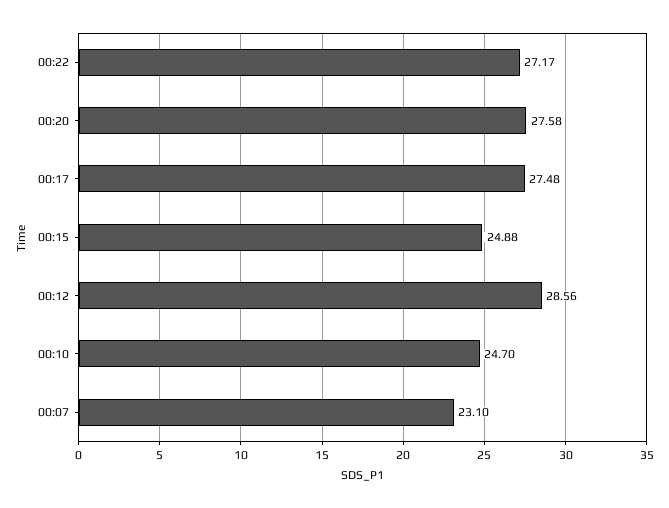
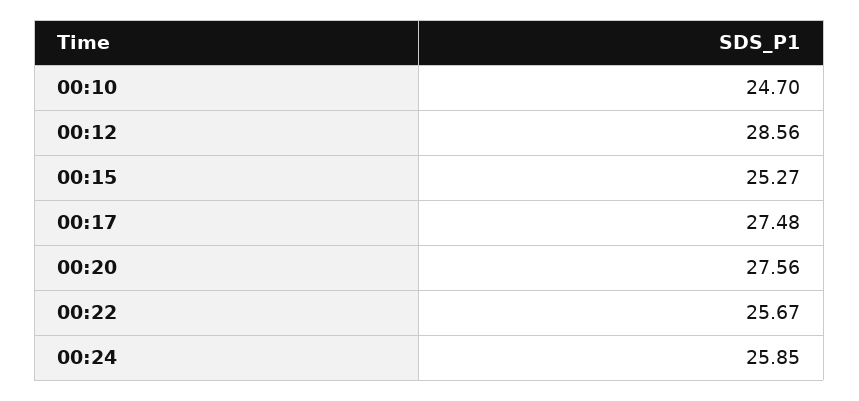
00:22: 27.17 -> 25.67
00:20: 27.58 -> 27.56
00:15: 24.88 -> 25.27
00:07: 23.1 -> none
00:24: none -> 25.85

